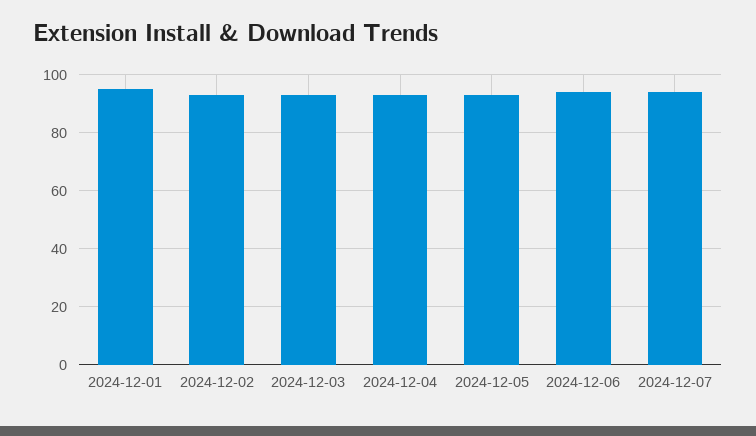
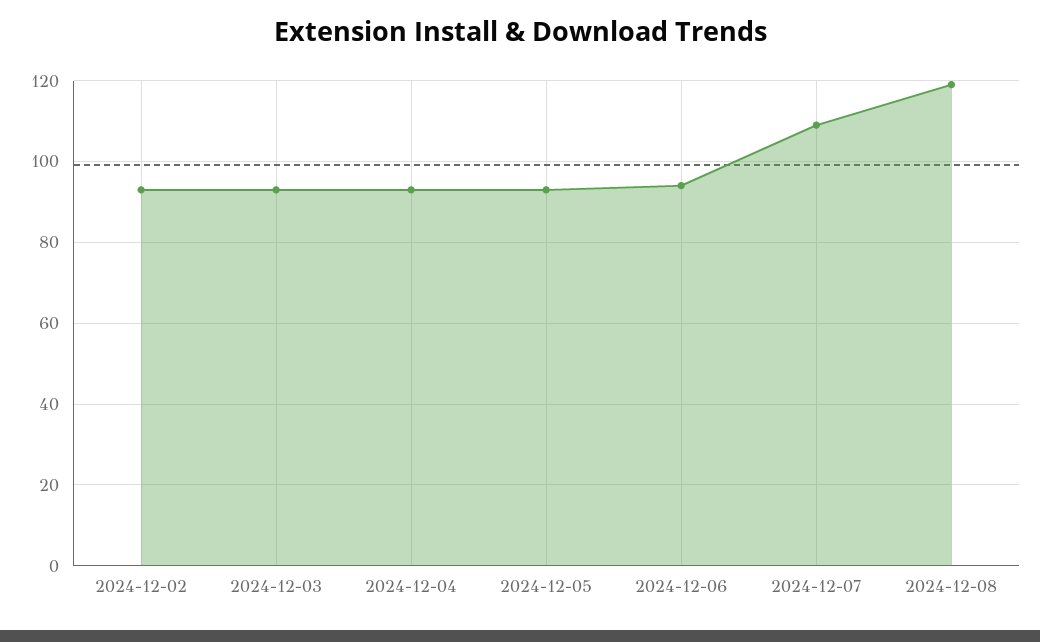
2024-12-01: 95 -> none
2024-12-07: 95 -> 110
2024-12-08: none -> 120

